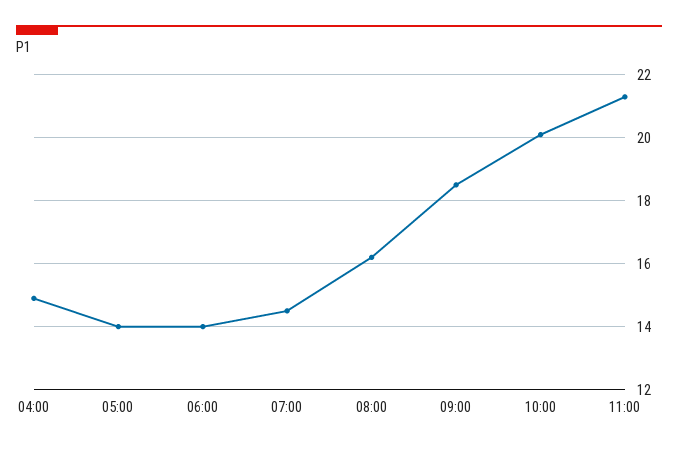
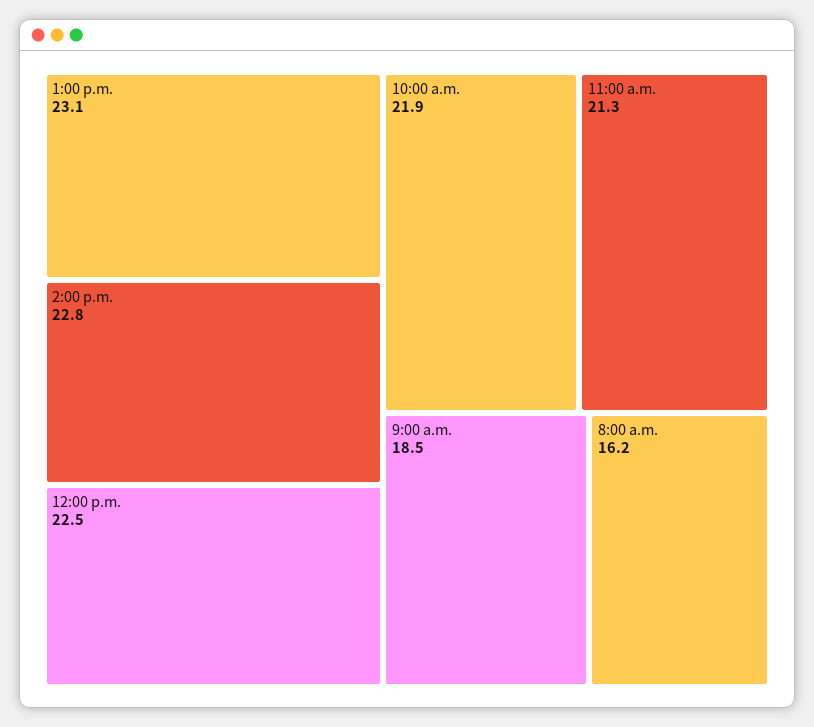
04:00: 15 -> none
05:00: 14 -> none
06:00: 14 -> none
07:00: 14.5 -> none
10:00: 20 -> 21.9
1:00 p.m.: none -> 23.1
2:00 p.m.: none -> 22.8
12:00 p.m.: none -> 22.5

